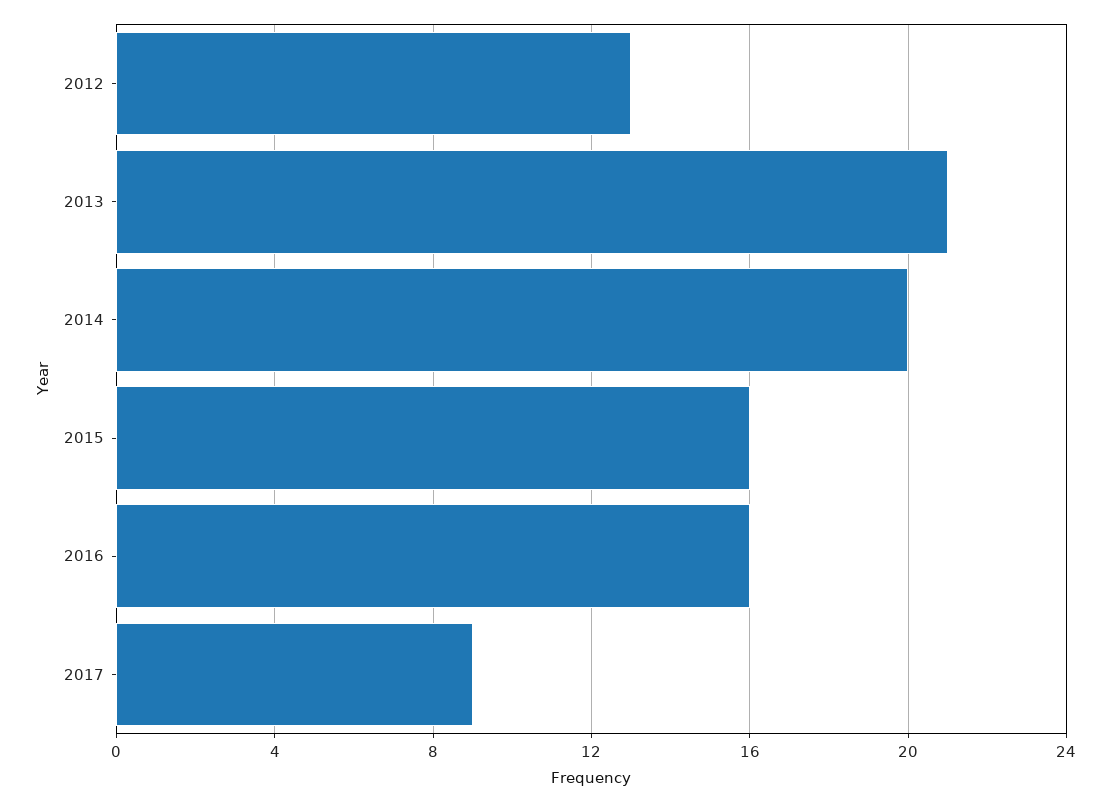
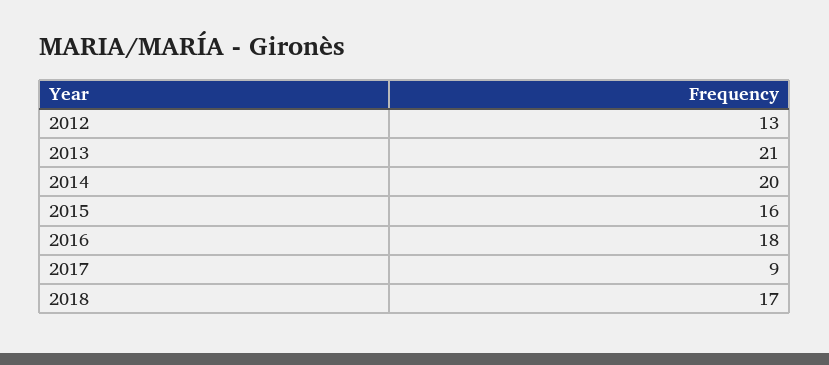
2016: 16 -> 18
2018: none -> 17

